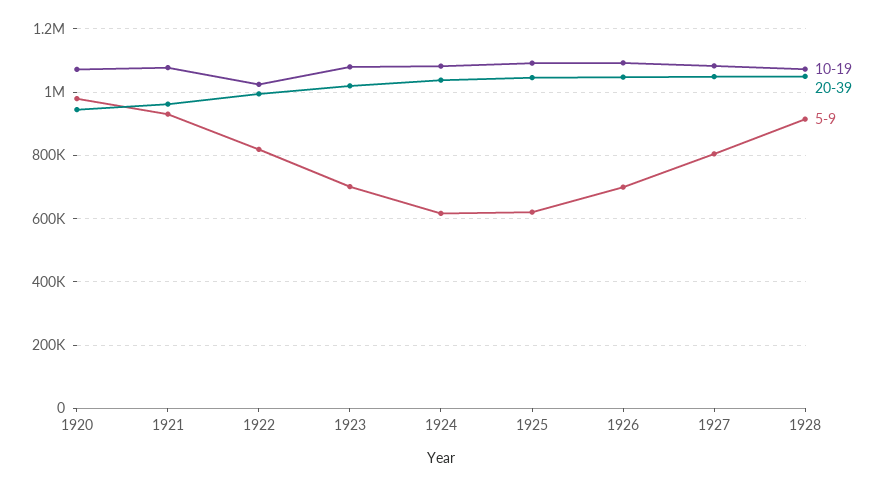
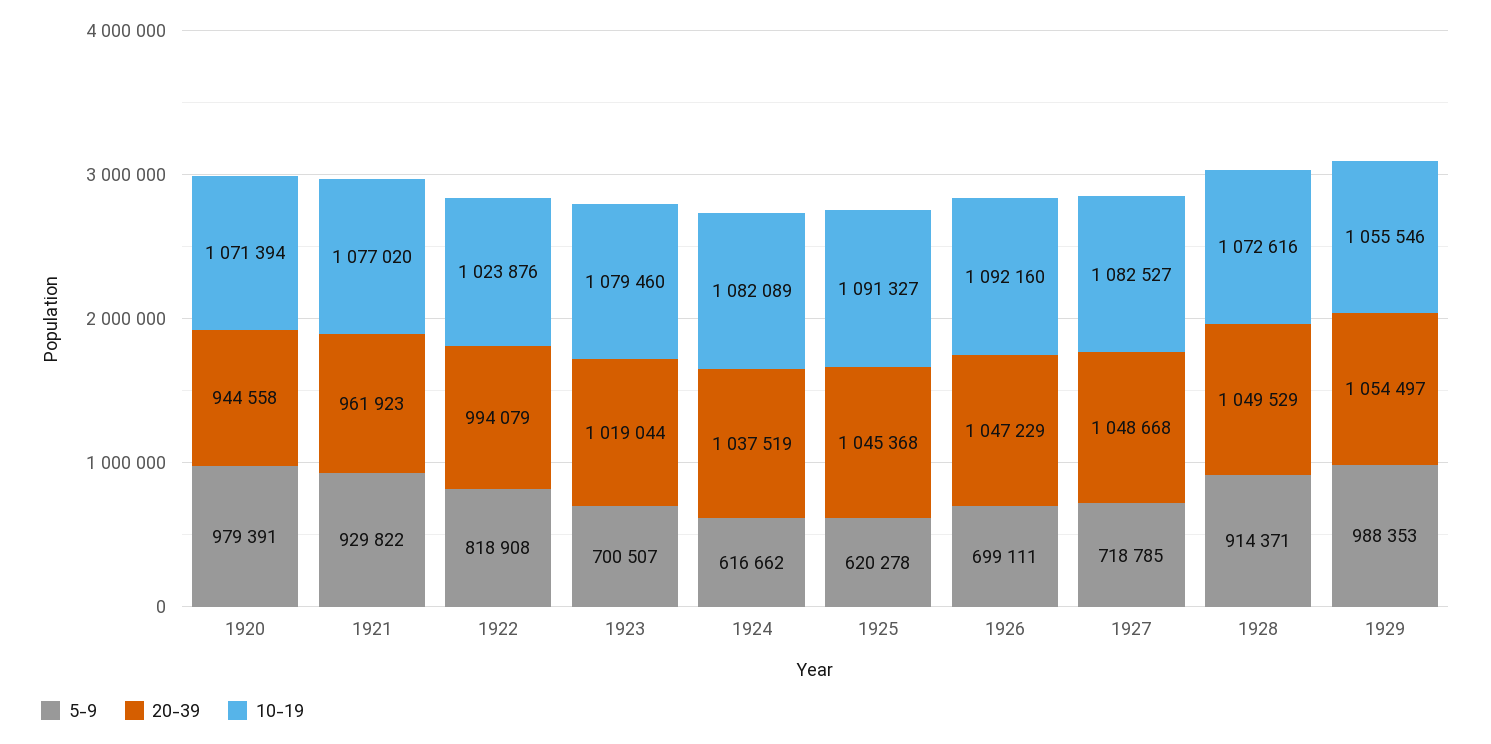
5-9, 1927: 800000 -> 718785
5-9, 1929: none -> 988353
20-39, 1929: none -> 1054497
10-19, 1929: none -> 1055546

